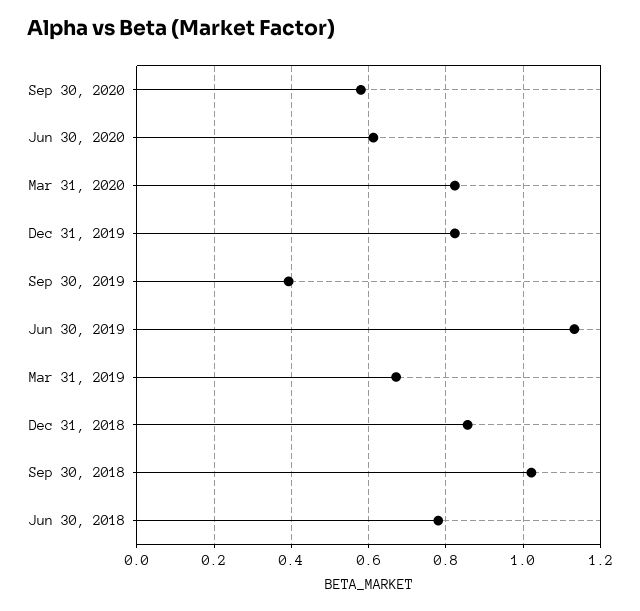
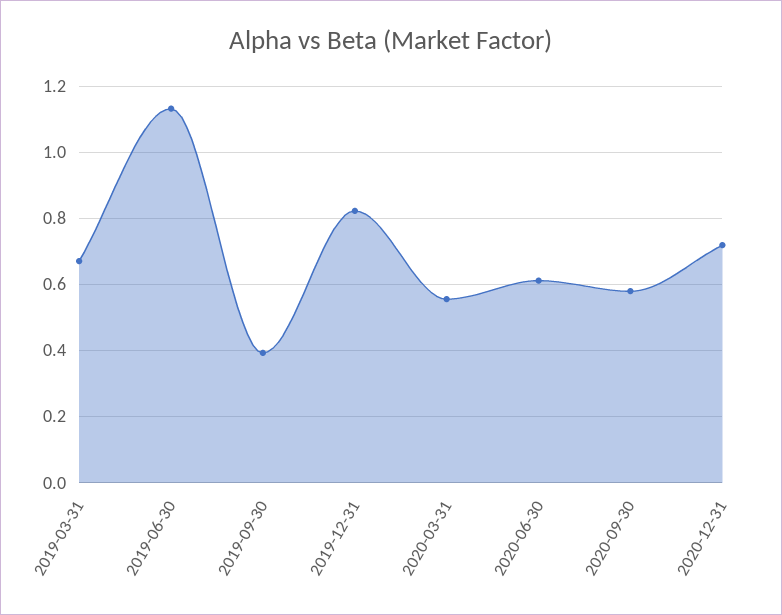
Mar 31, 2020: 0.82 -> 0.56
Dec 31, 2018: 0.86 -> none
Sep 30, 2018: 1.02 -> none
Jun 30, 2018: 0.78 -> none
2020-12-31: none -> 0.72

